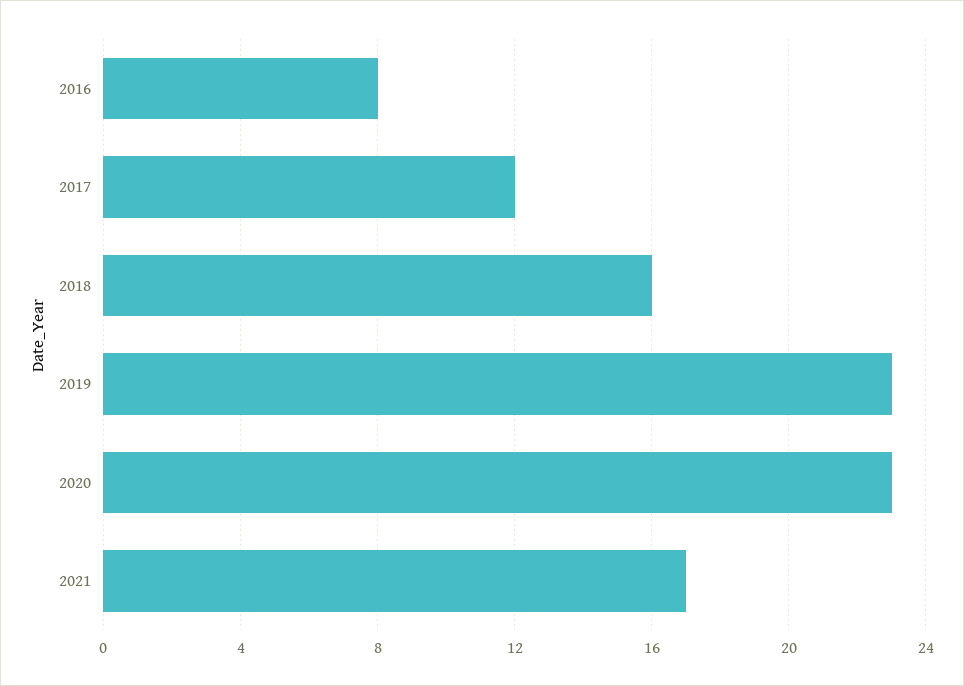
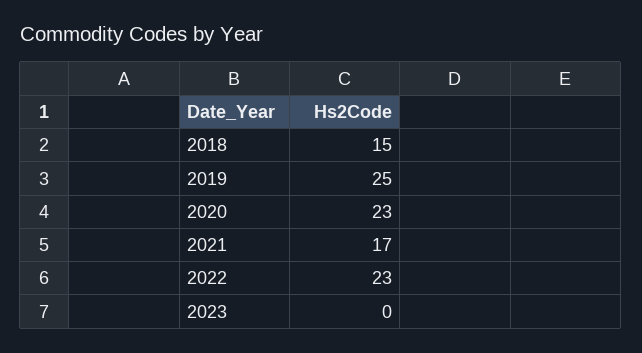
2016: 8 -> none
2017: 12 -> none
2018: 16 -> 15
2019: 23 -> 25
2022: none -> 23
2023: none -> 0

